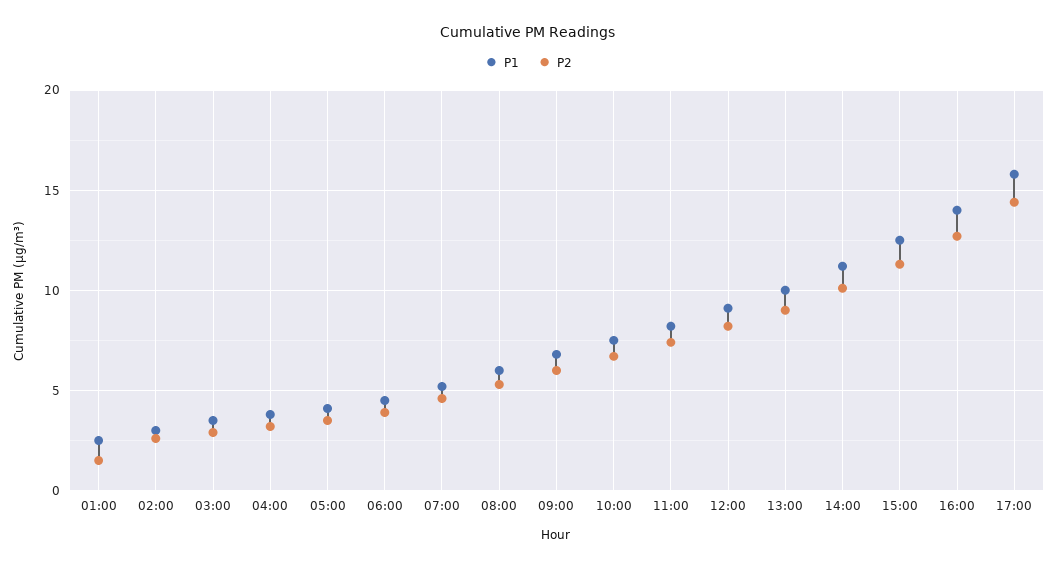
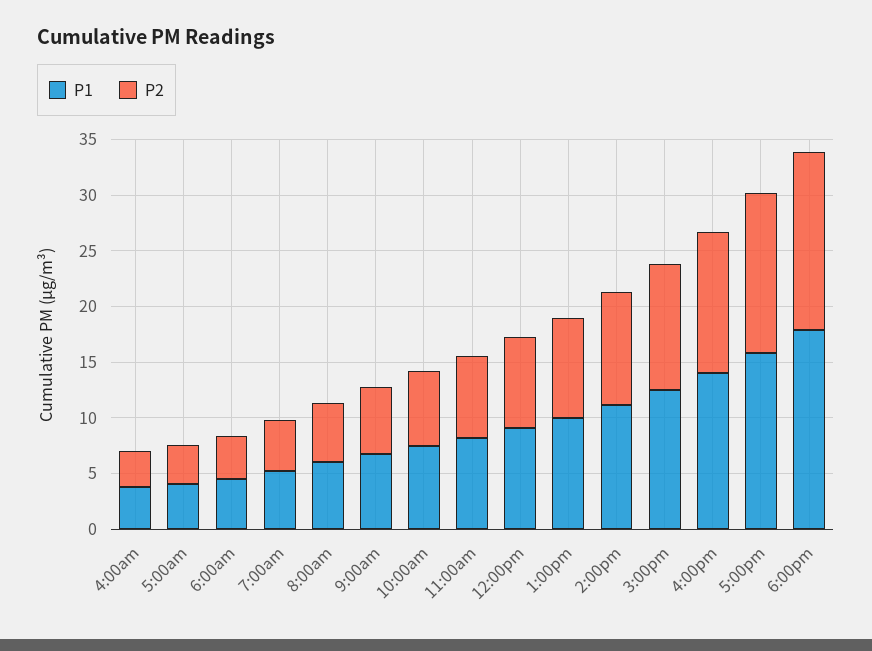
P1, 01:00: 2.5 -> none
P2, 01:00: 1.5 -> none
P1, 02:00: 3 -> none
P2, 02:00: 2.5 -> none
P1, 03:00: 3.5 -> none
P2, 03:00: 3 -> none
P1, 6:00pm: none -> 18
P2, 6:00pm: none -> 16

